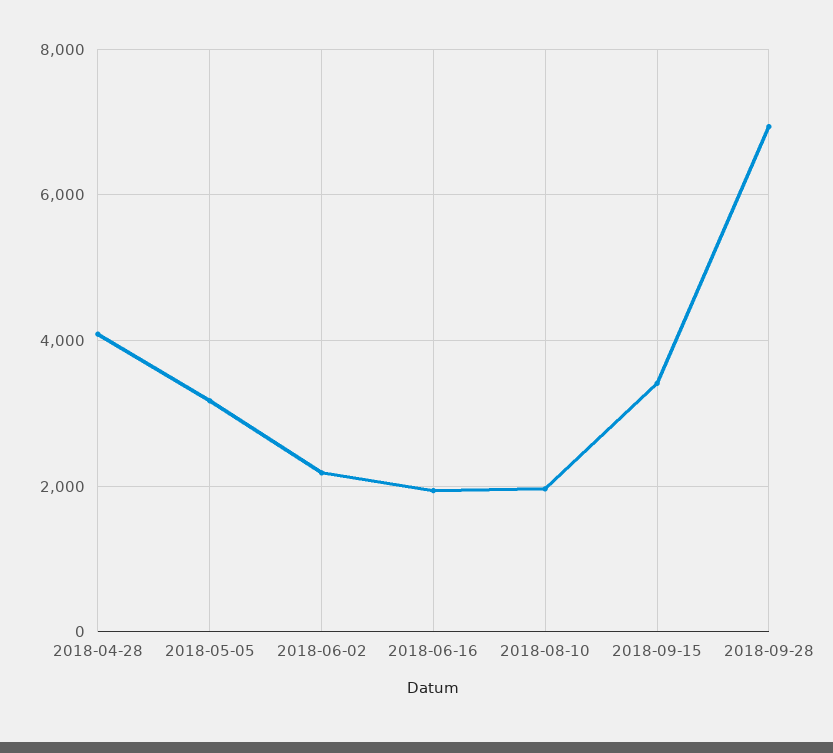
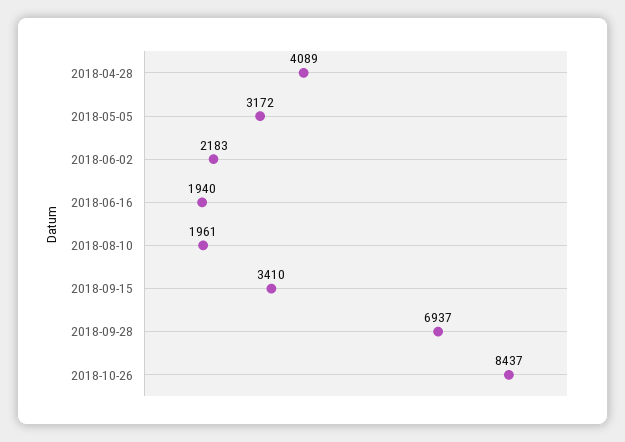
2018-10-26: none -> 8437

